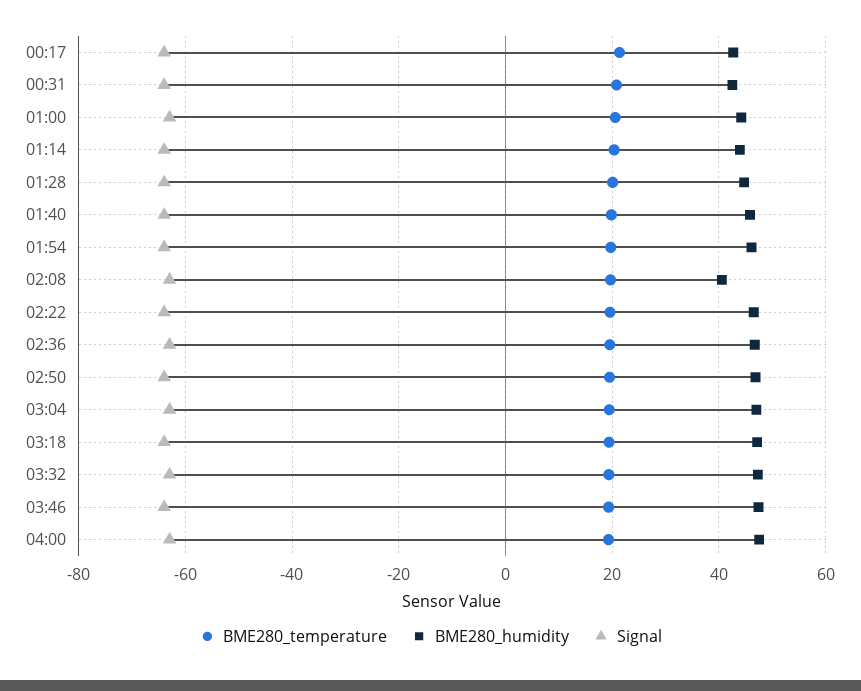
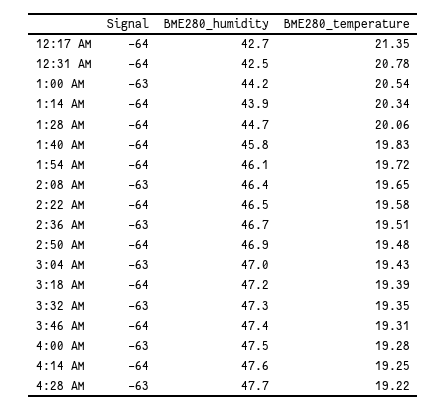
BME280_humidity, 02:08: 40 -> 46.4
Signal, 4:14 AM: none -> -64
BME280_humidity, 4:14 AM: none -> 47.6
BME280_temperature, 4:14 AM: none -> 19.25
Signal, 4:28 AM: none -> -63
BME280_humidity, 4:28 AM: none -> 47.7
BME280_temperature, 4:28 AM: none -> 19.22

